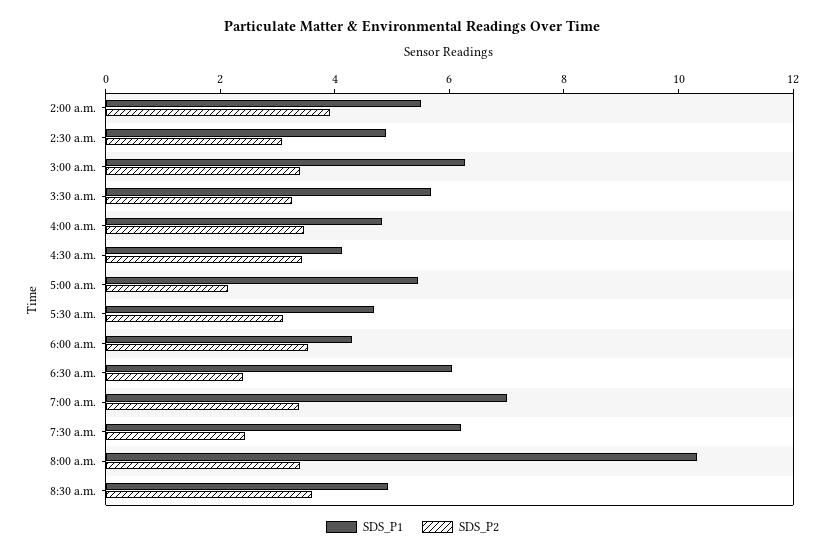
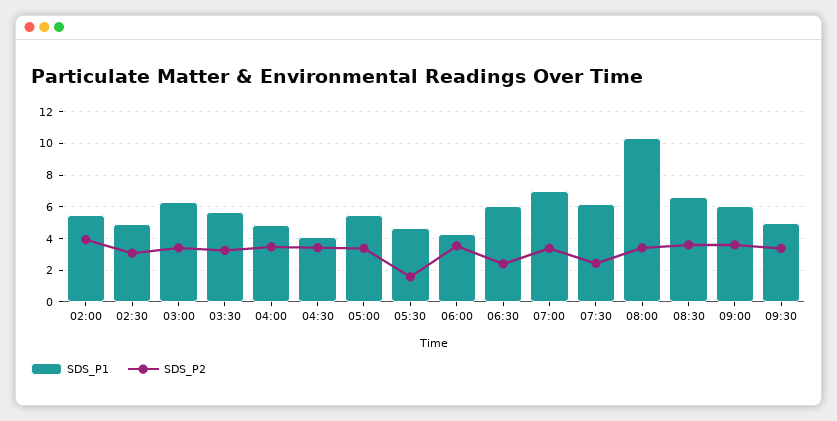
SDS_P2, 5:00 a.m.: 2 -> 3.5
SDS_P2, 5:30 a.m.: 3 -> 1.5
SDS_P1, 8:30 a.m.: 5 -> 6.5
SDS_P1, 09:00: none -> 6
SDS_P2, 09:00: none -> 3.5
SDS_P1, 09:30: none -> 5
SDS_P2, 09:30: none -> 3.5

